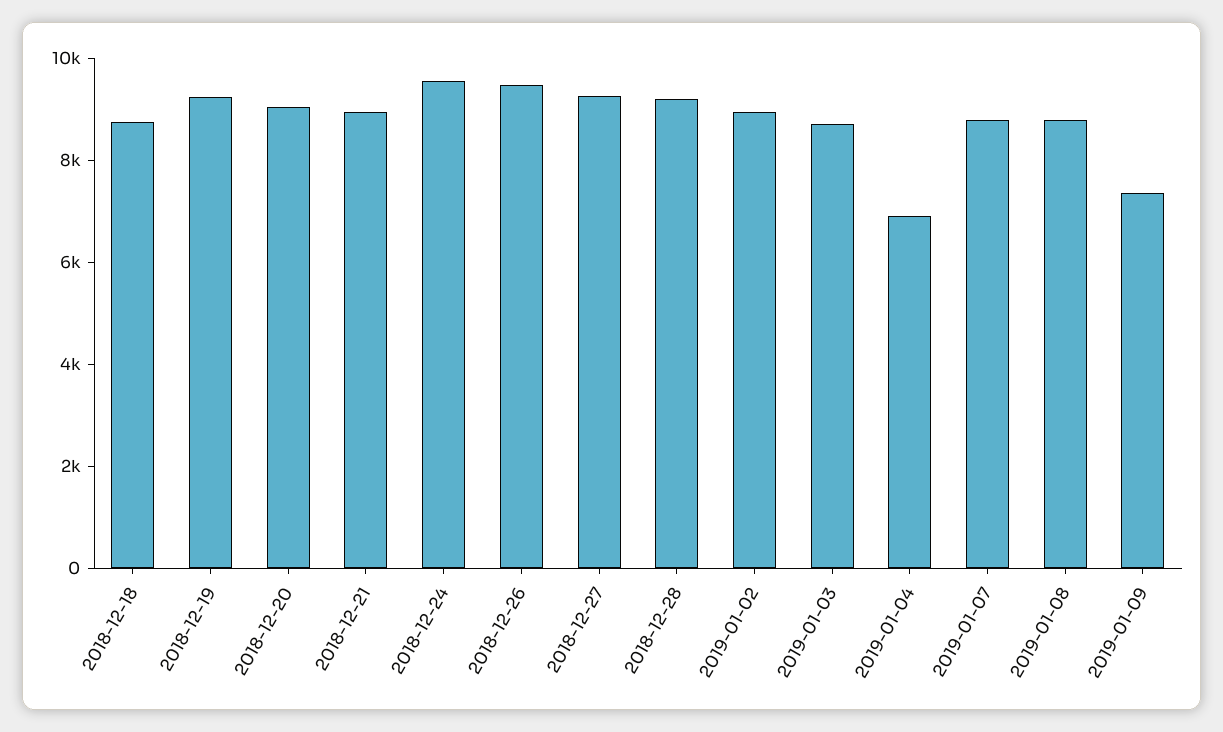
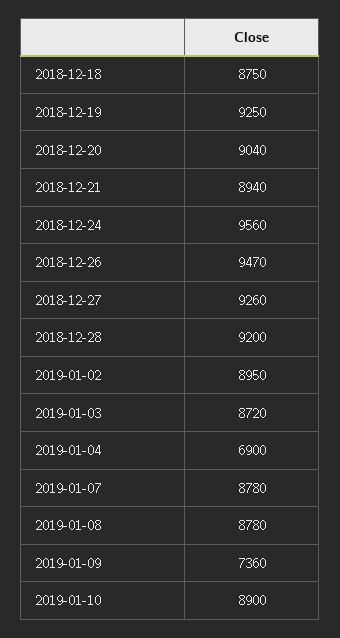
2019-01-10: none -> 8900

